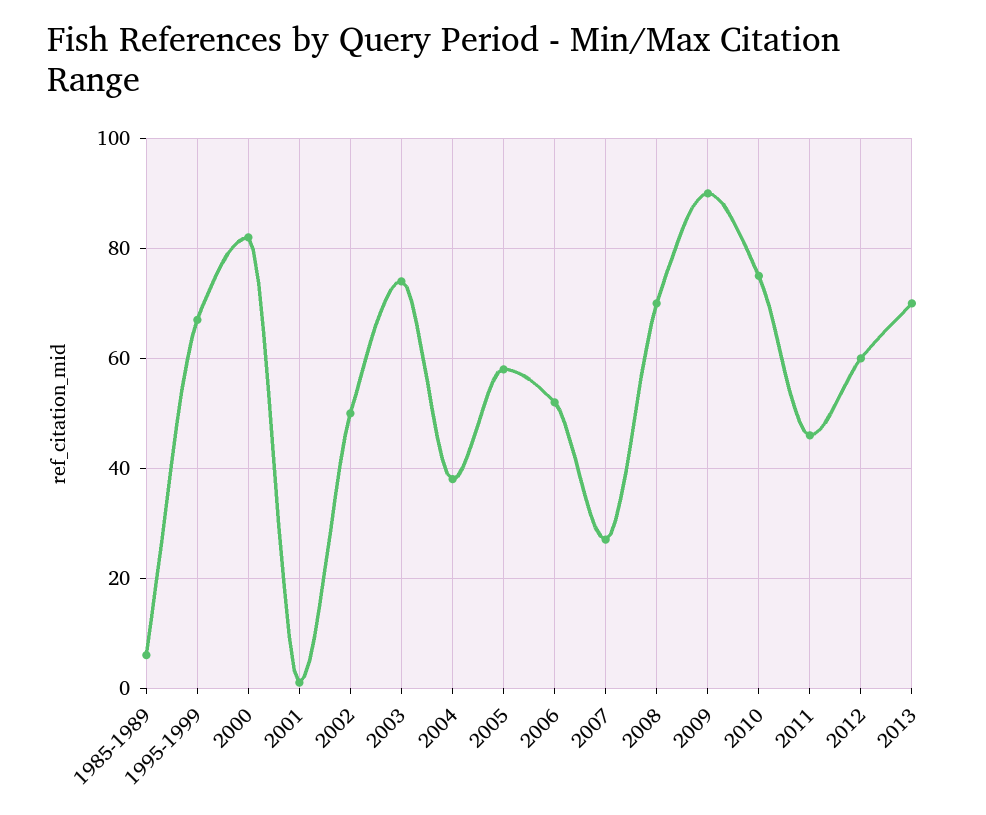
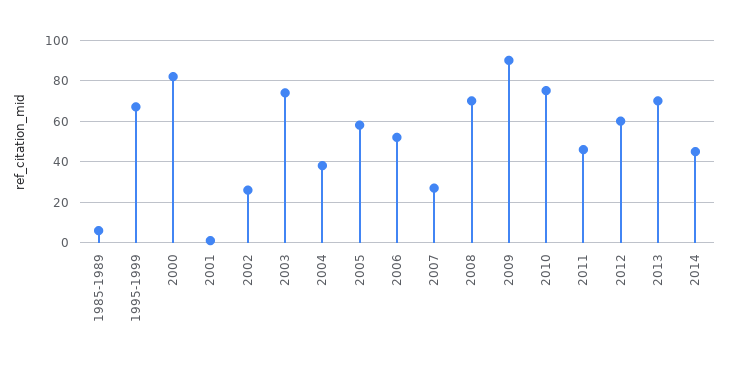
2002: 50 -> 25
2014: none -> 45

